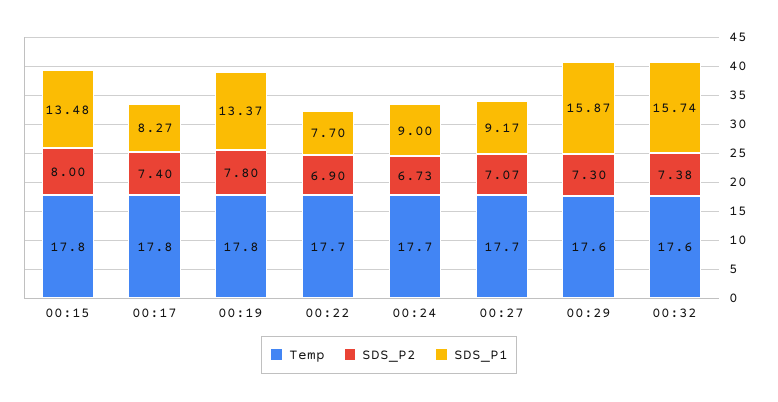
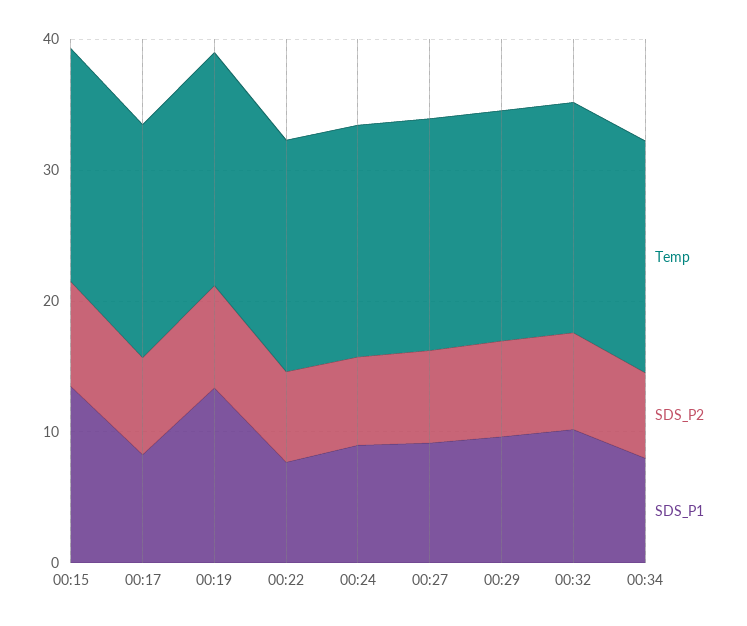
SDS_P1, 00:29: 15.87 -> 10
SDS_P1, 00:32: 15.74 -> 10
Temp, 00:34: none -> 18
SDS_P2, 00:34: none -> 6
SDS_P1, 00:34: none -> 8

